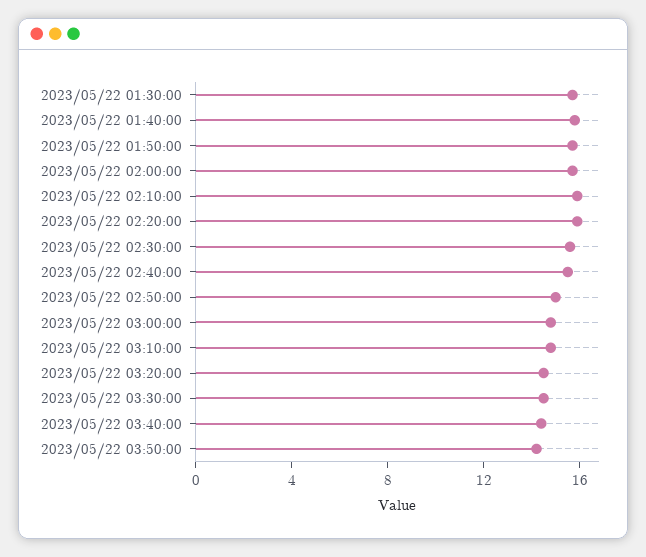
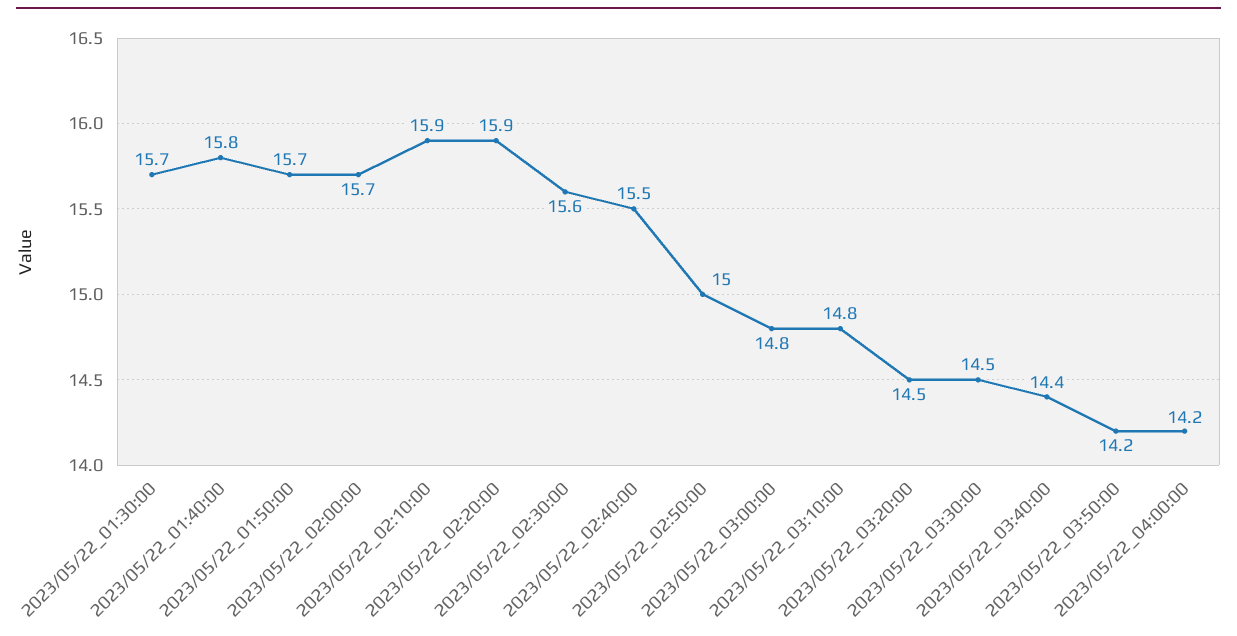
2023/05/22_04:00:00: none -> 14.2

